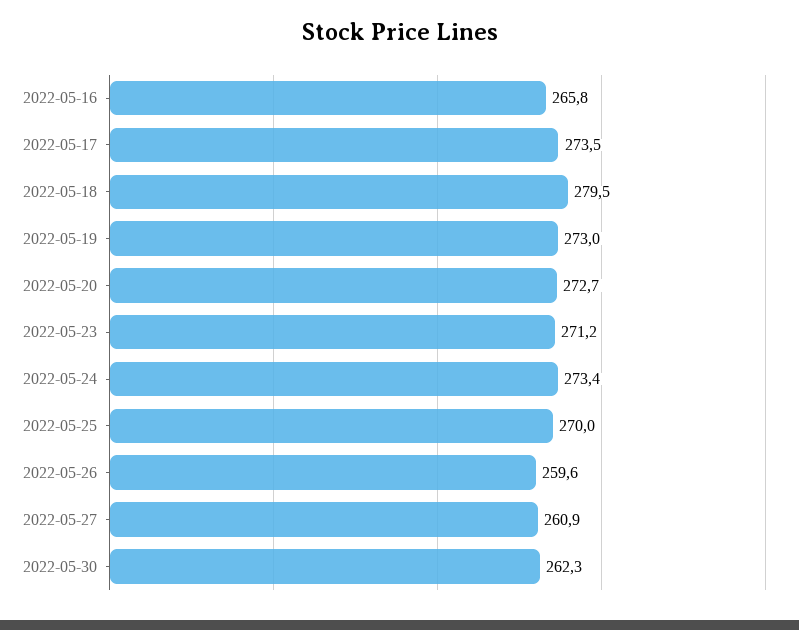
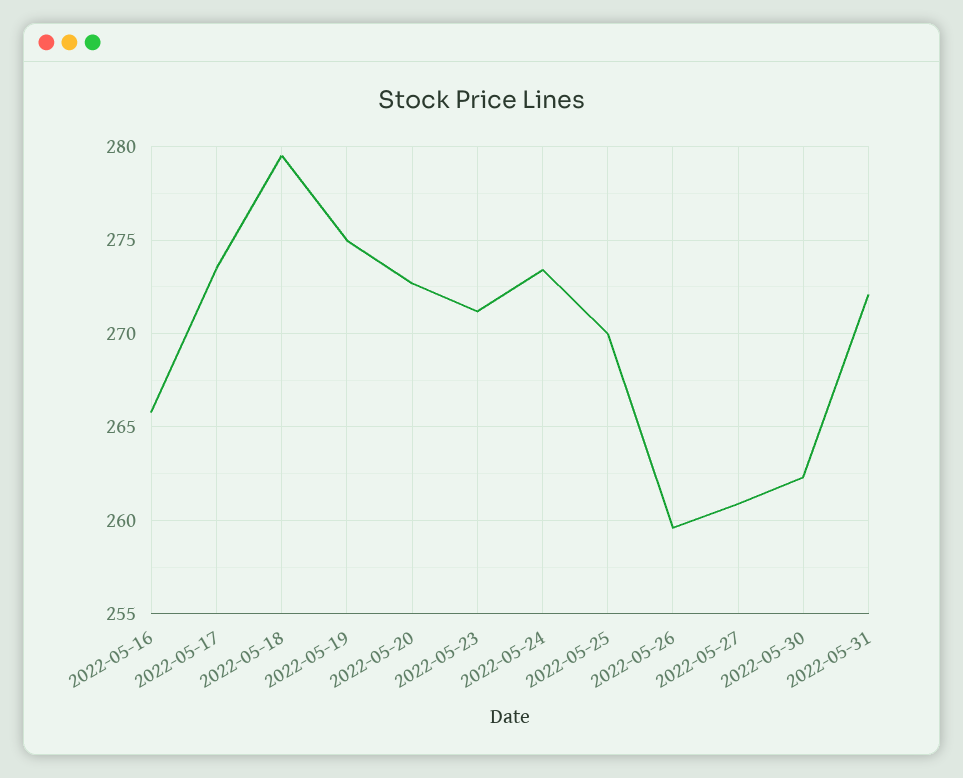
2022-05-19: 273 -> 275
2022-05-31: none -> 272

